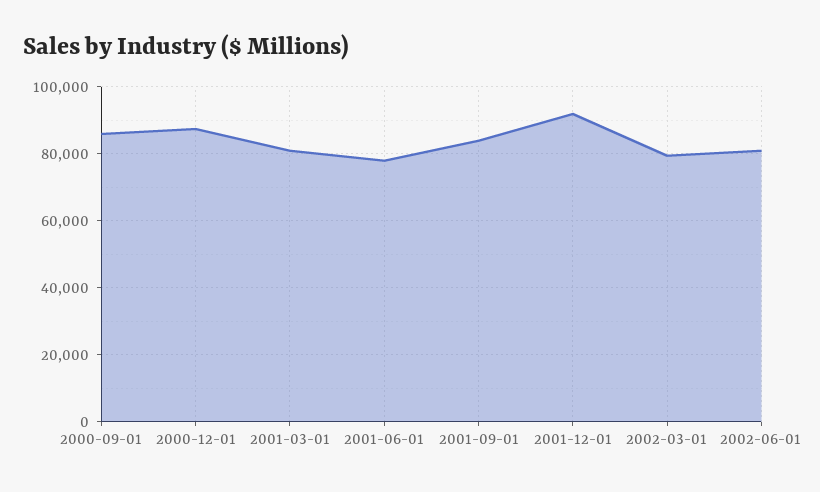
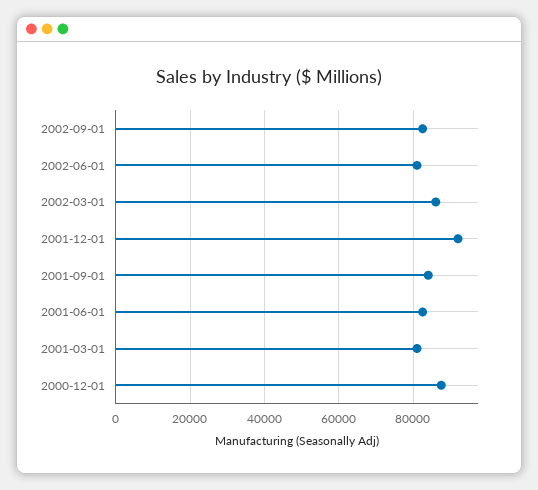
2000-09-01: 86000 -> none
2001-06-01: 78000 -> 82000
2002-03-01: 80000 -> 86000
2002-09-01: none -> 82000

